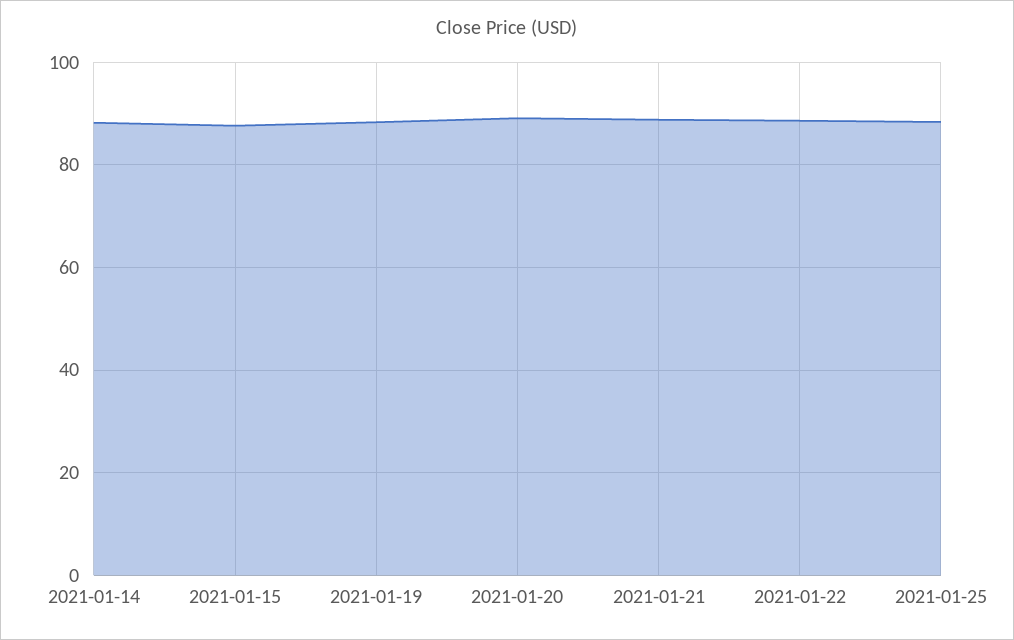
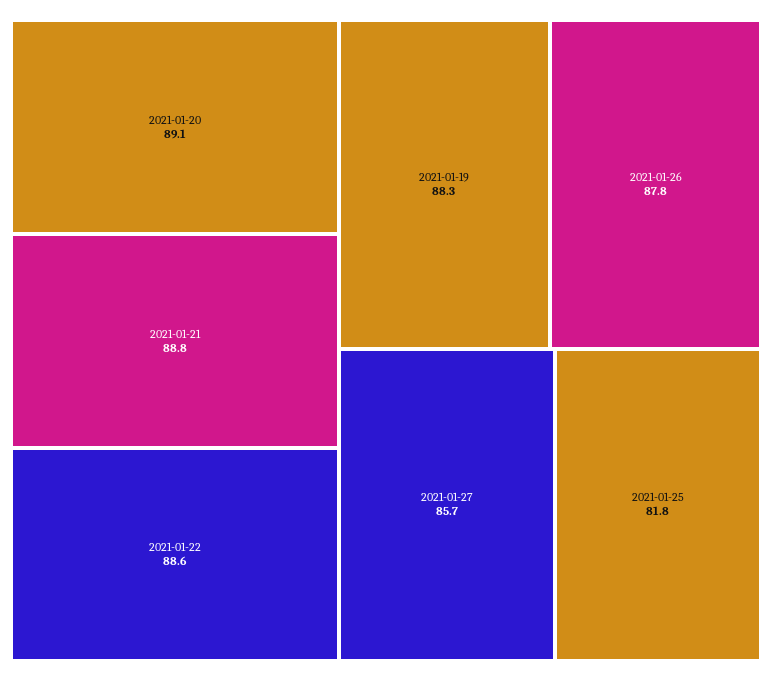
2021-01-14: 88 -> none
2021-01-15: 88 -> none
2021-01-25: 88 -> 81.8
2021-01-26: none -> 87.8
2021-01-27: none -> 85.7

